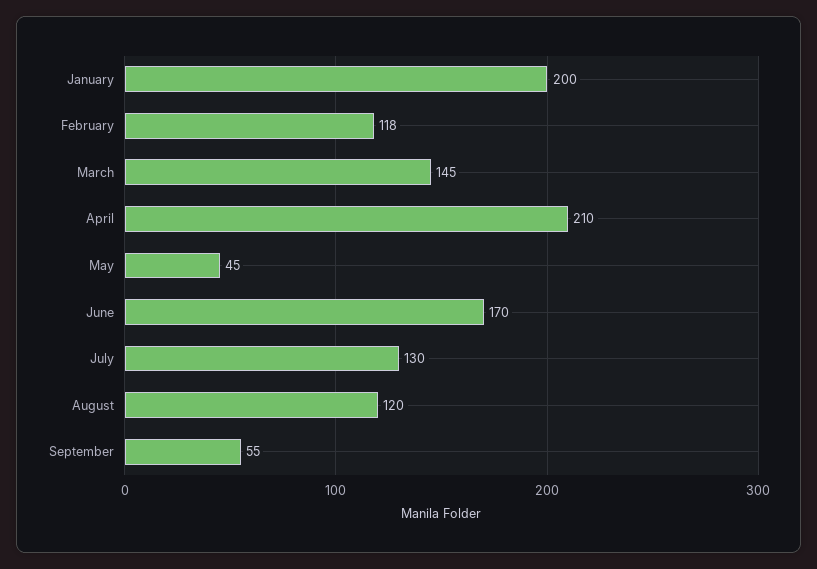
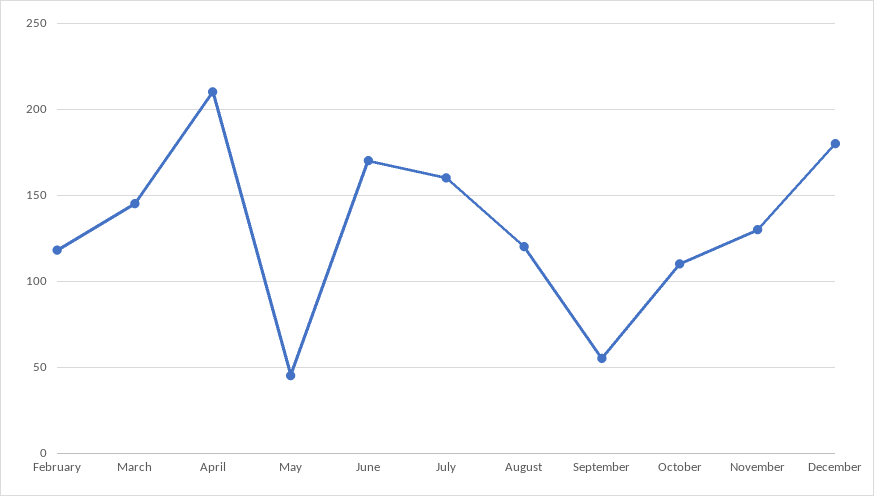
January: 200 -> none
July: 130 -> 160
October: none -> 110
November: none -> 130
December: none -> 180

